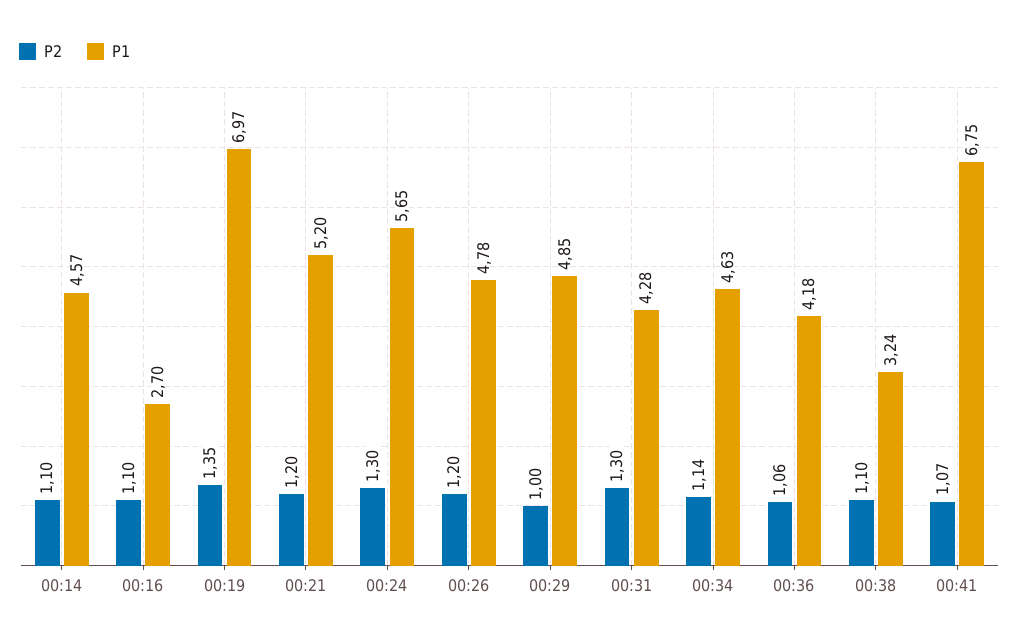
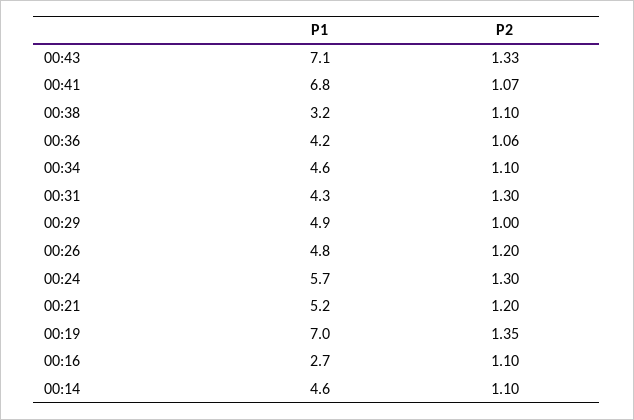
P2, 00:34: 1.14 -> 1.1
P1, 00:43: none -> 7.1
P2, 00:43: none -> 1.33

